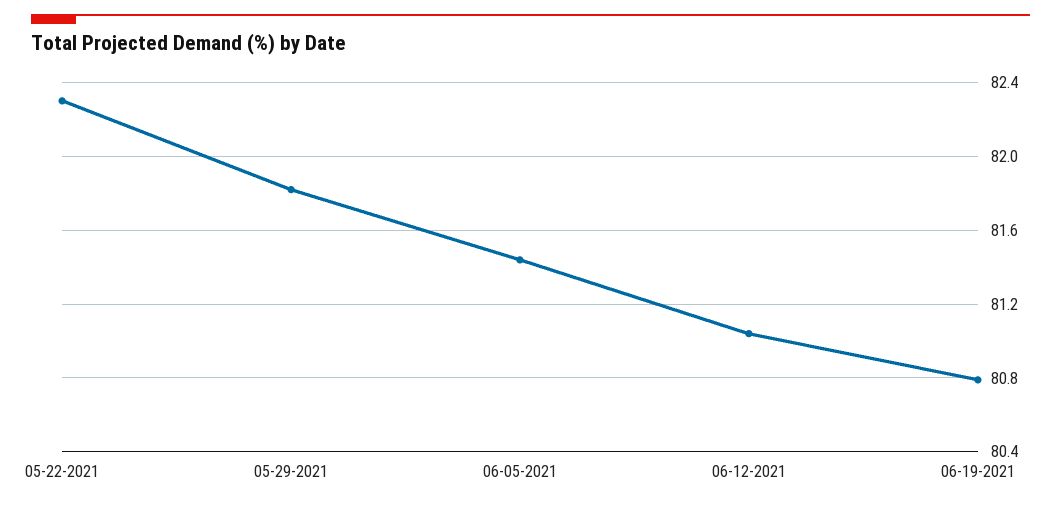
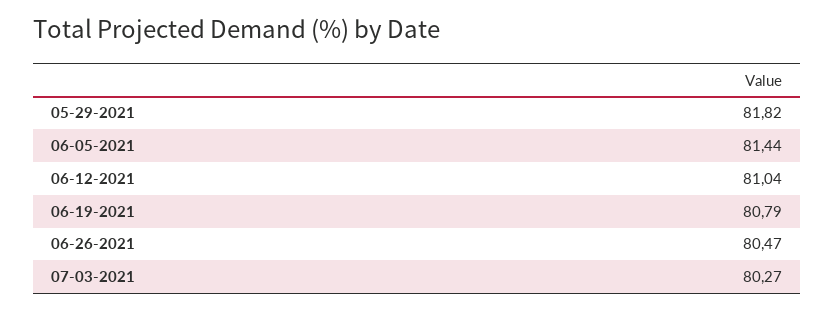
05-22-2021: 82.3 -> none
06-26-2021: none -> 80.47
07-03-2021: none -> 80.27

